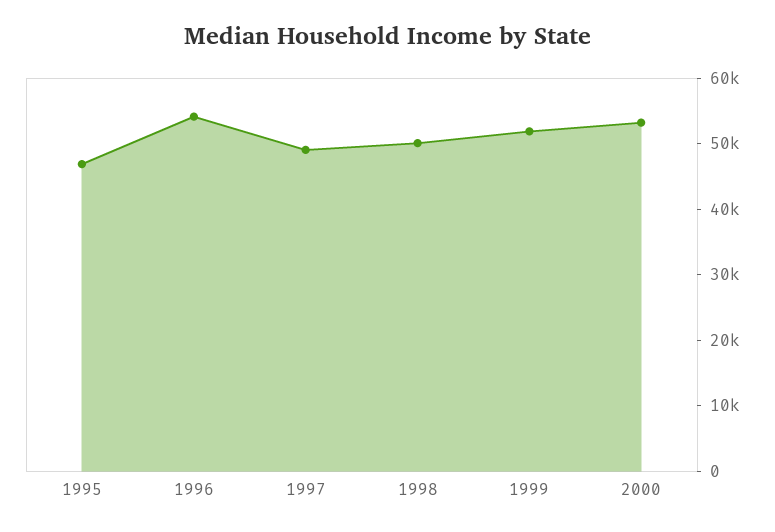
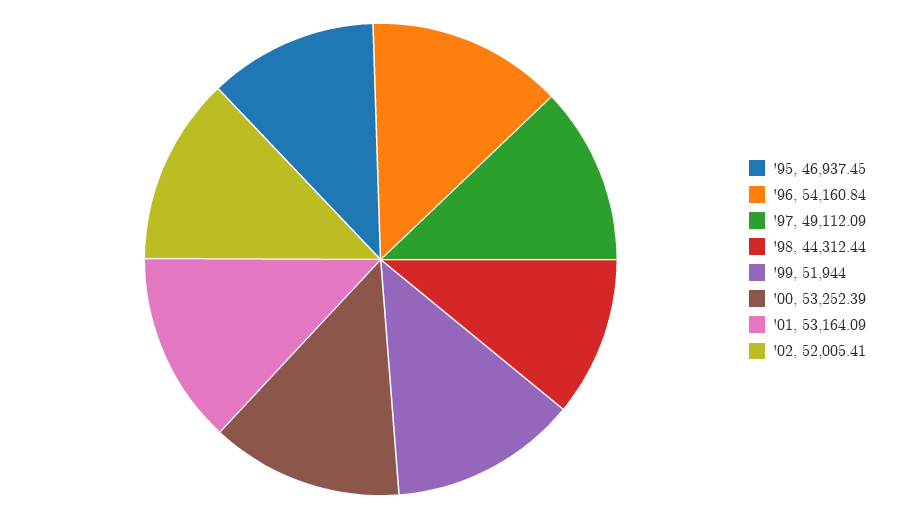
1998: 50000 -> 44312.44
'01: none -> 53164.09
'02: none -> 52005.41

